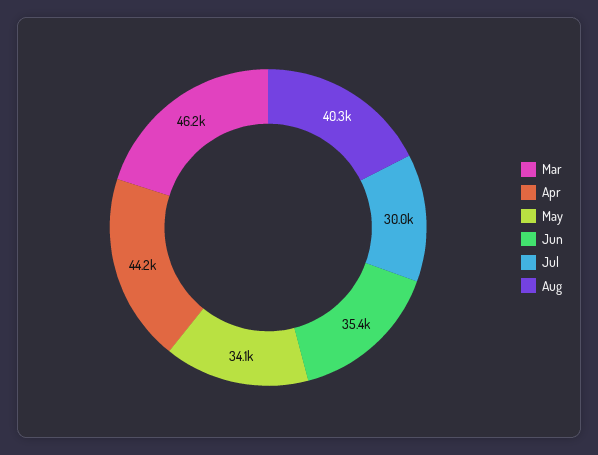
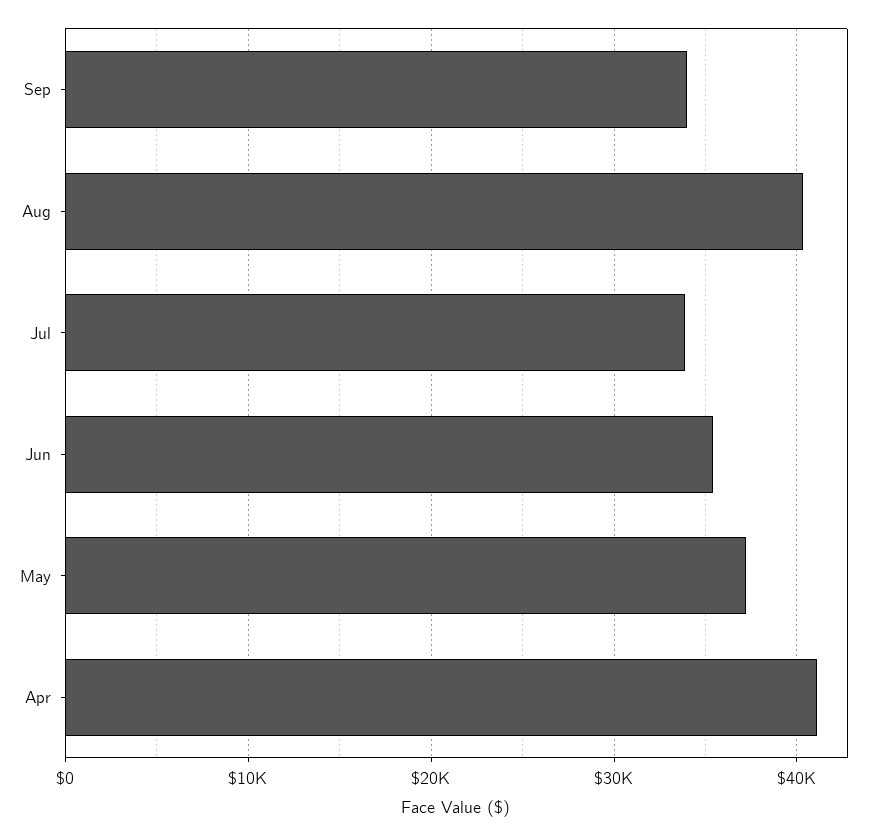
Mar: 46200 -> none
Apr: 44200 -> 41000
May: 34100 -> 37000
Jul: 30000 -> 34000
Sep: none -> 34000

